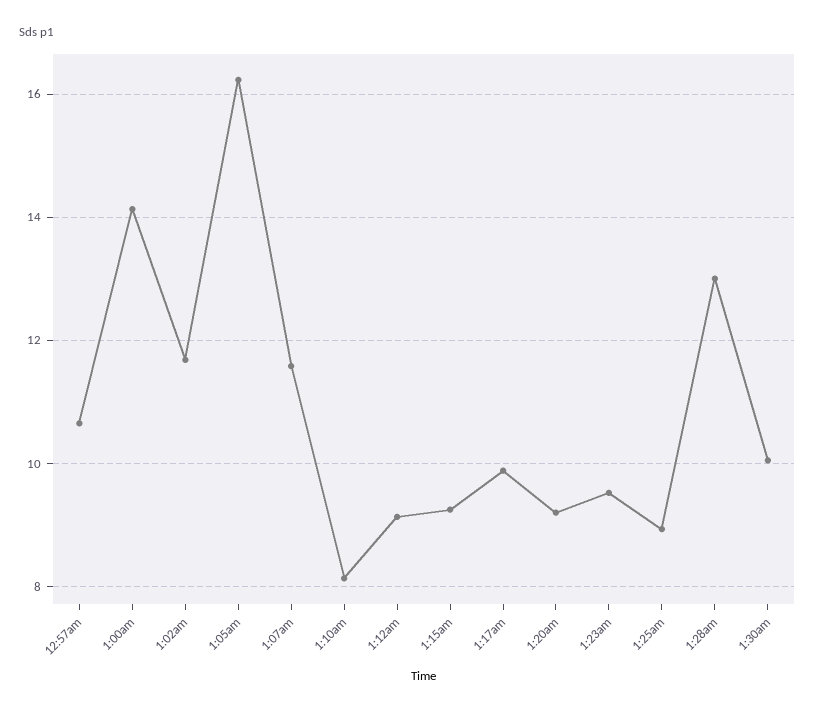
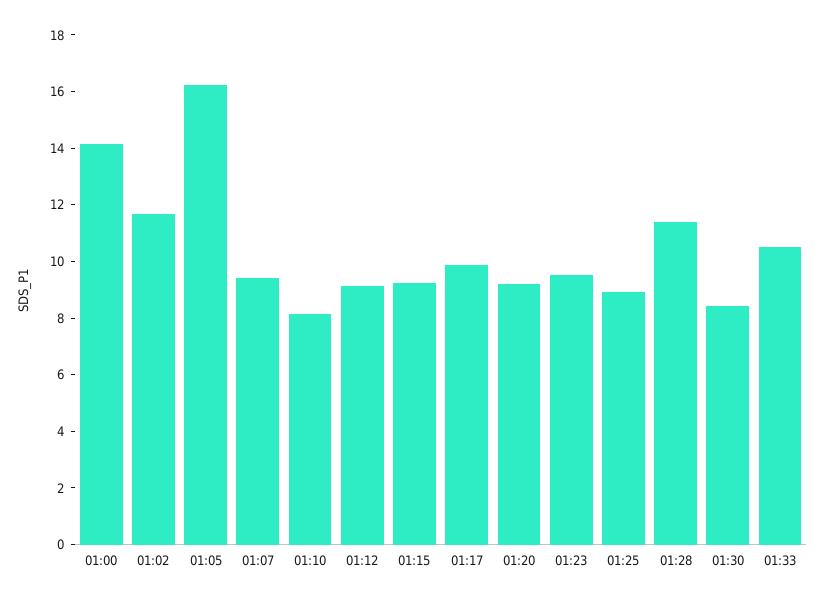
12:57am: 10.6 -> none
1:07am: 11.6 -> 9.5
1:28am: 13 -> 11.5
1:30am: 10 -> 8.5
01:33: none -> 10.5

